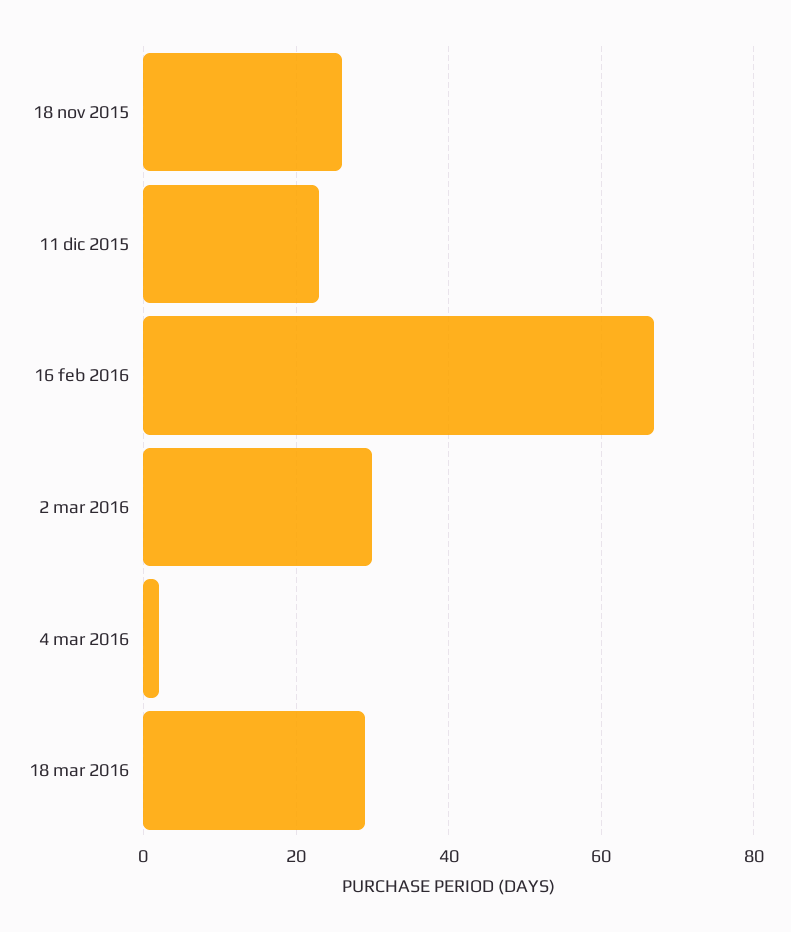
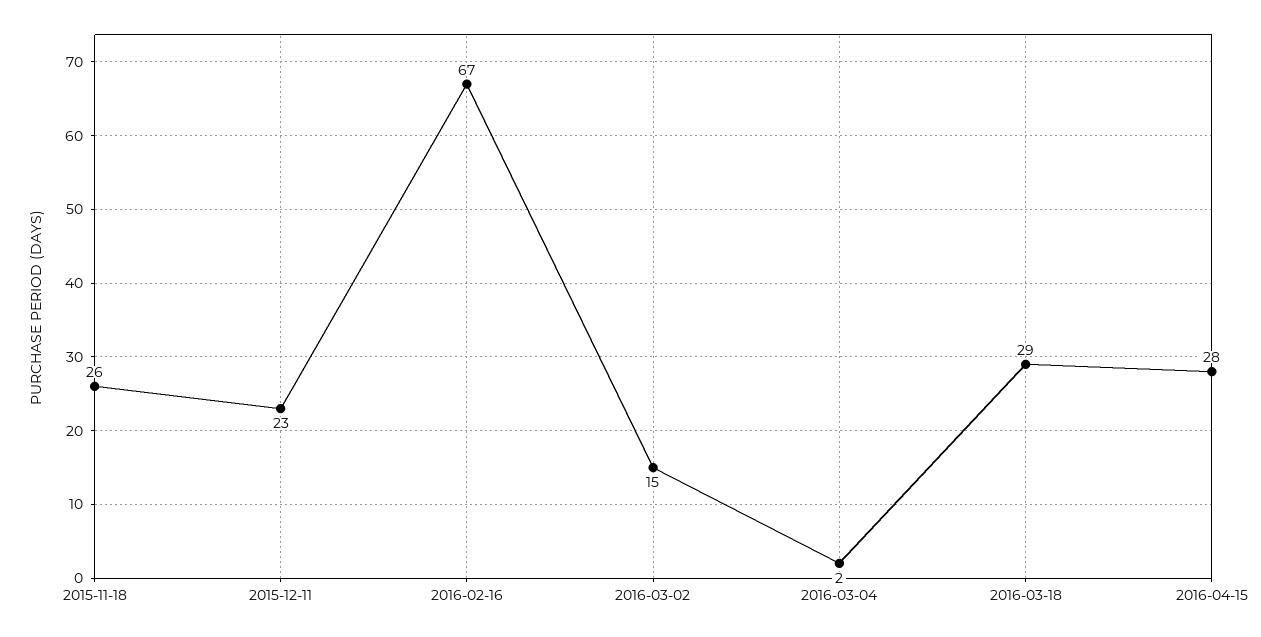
2 mar 2016: 30 -> 15
2016-04-15: none -> 28

